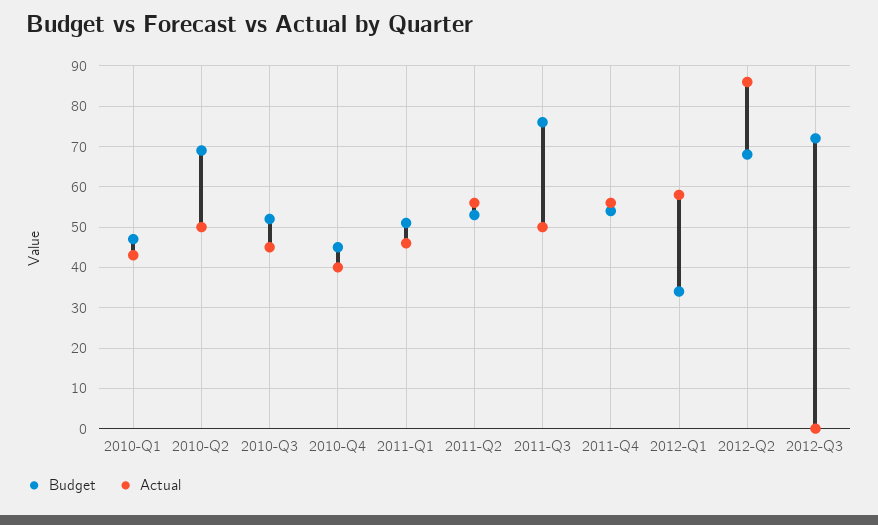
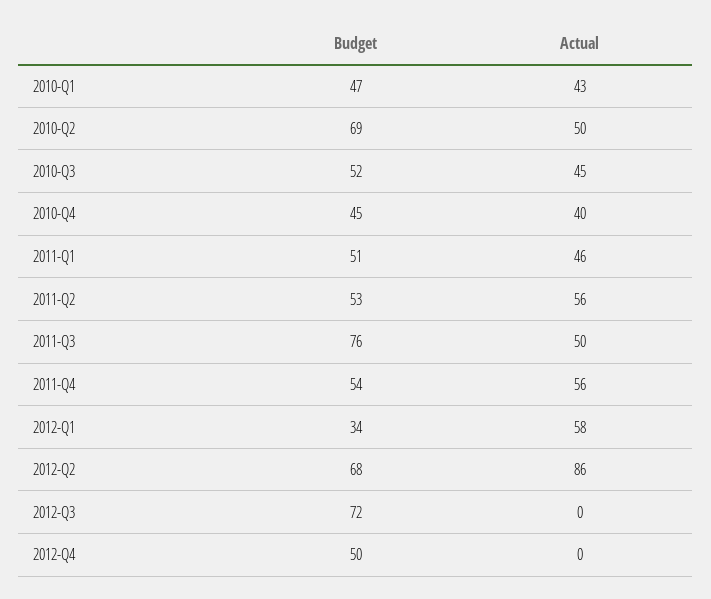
Budget, 2012-Q4: none -> 50
Actual, 2012-Q4: none -> 0

